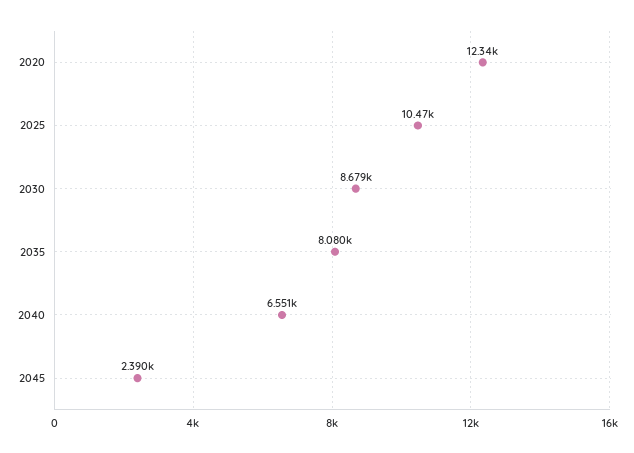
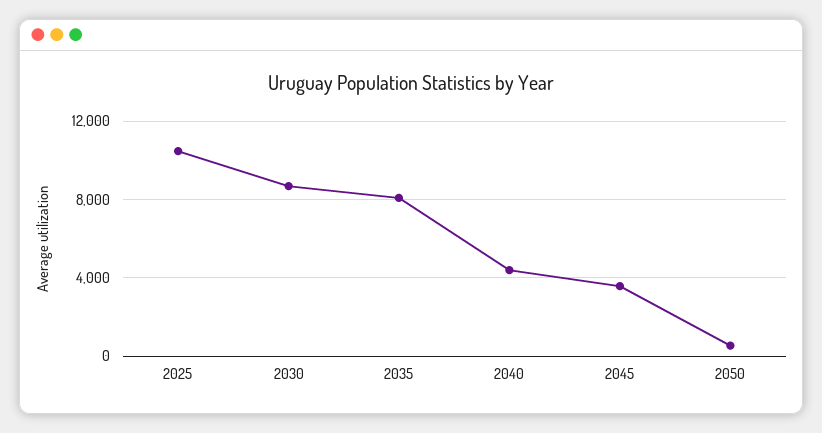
2020: 12340 -> none
2040: 6551 -> 4500
2045: 2390 -> 3500
2050: none -> 500

